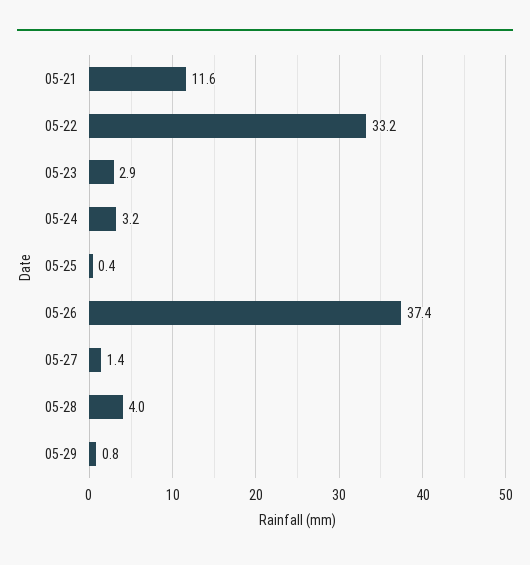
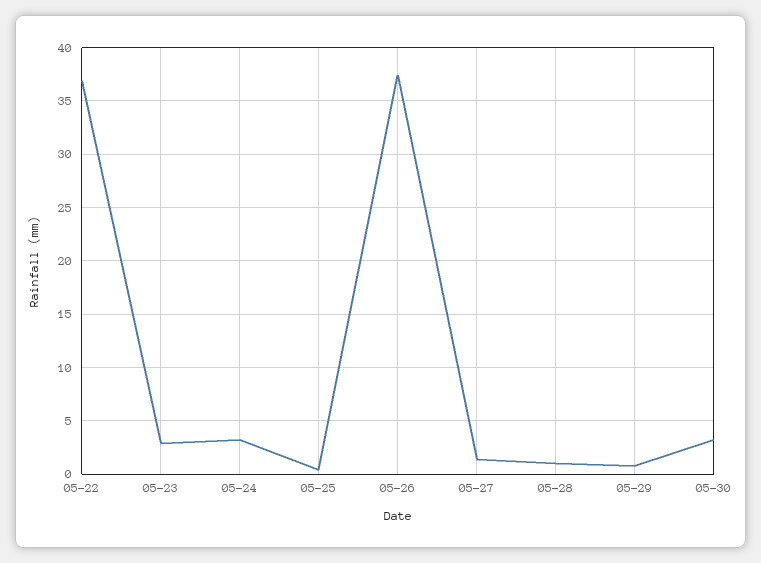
05-21: 11.6 -> none
05-22: 33.2 -> 37
05-28: 4 -> 1
05-30: none -> 3

